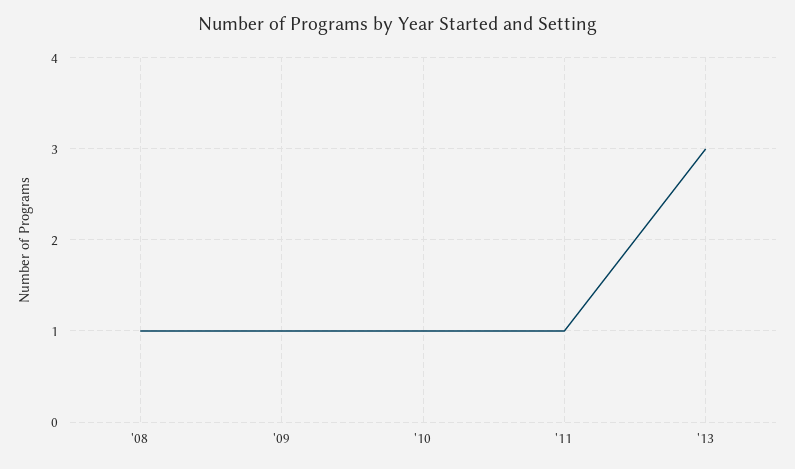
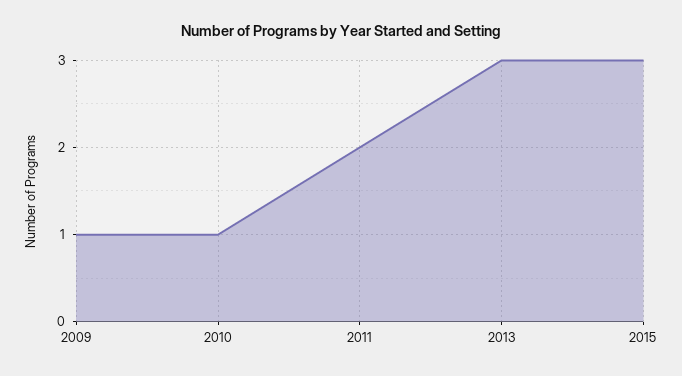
'08: 1 -> none
'11: 1 -> 2
2015: none -> 3

